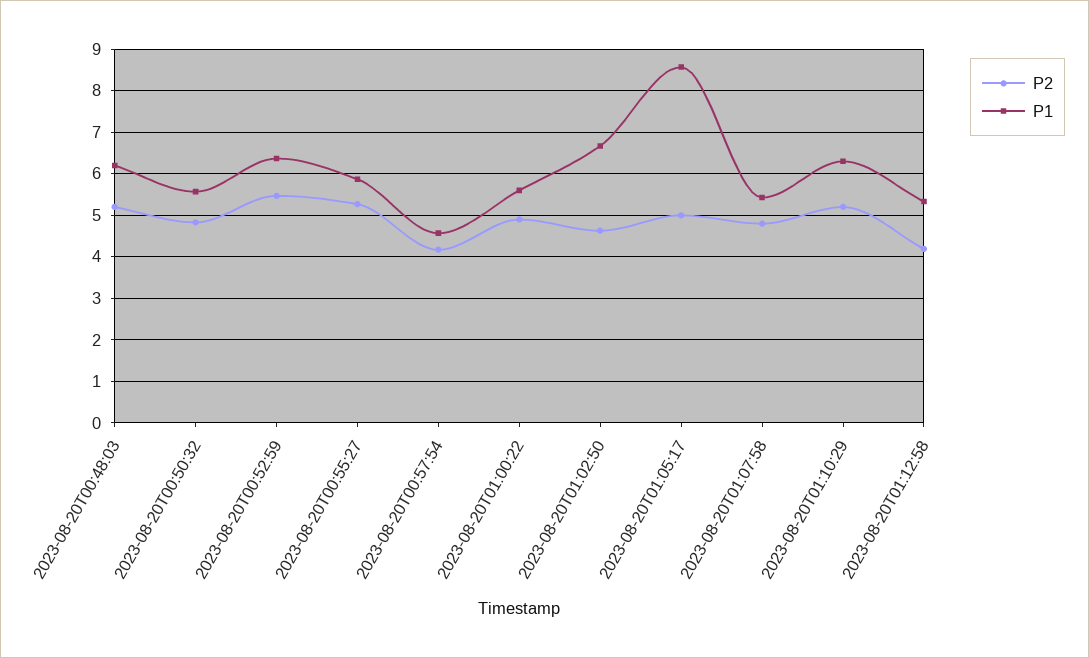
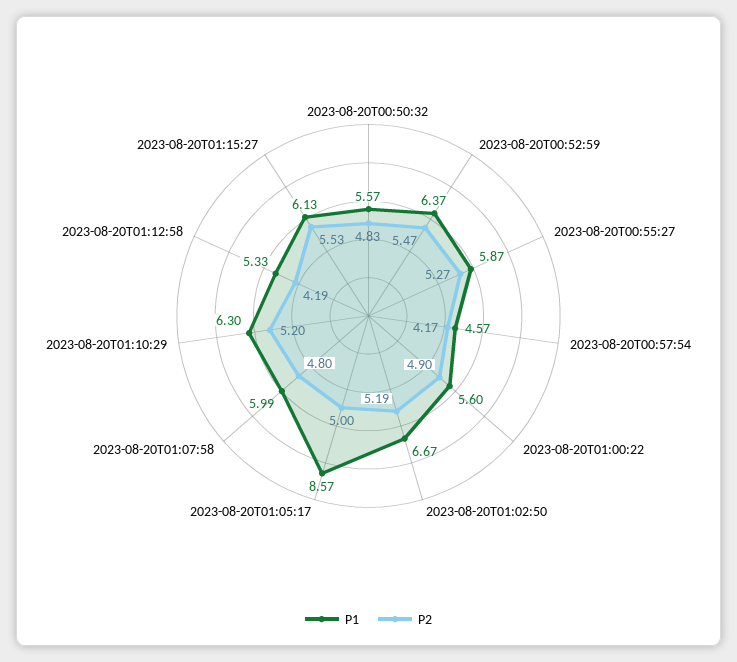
P2, 2023-08-20T00:48:03: 5.2 -> none
P1, 2023-08-20T00:48:03: 6.2 -> none
P2, 2023-08-20T01:02:50: 4.6 -> 5.19
P1, 2023-08-20T01:07:58: 5.4 -> 5.99
P1, 2023-08-20T01:15:27: none -> 6.13
P2, 2023-08-20T01:15:27: none -> 5.53

